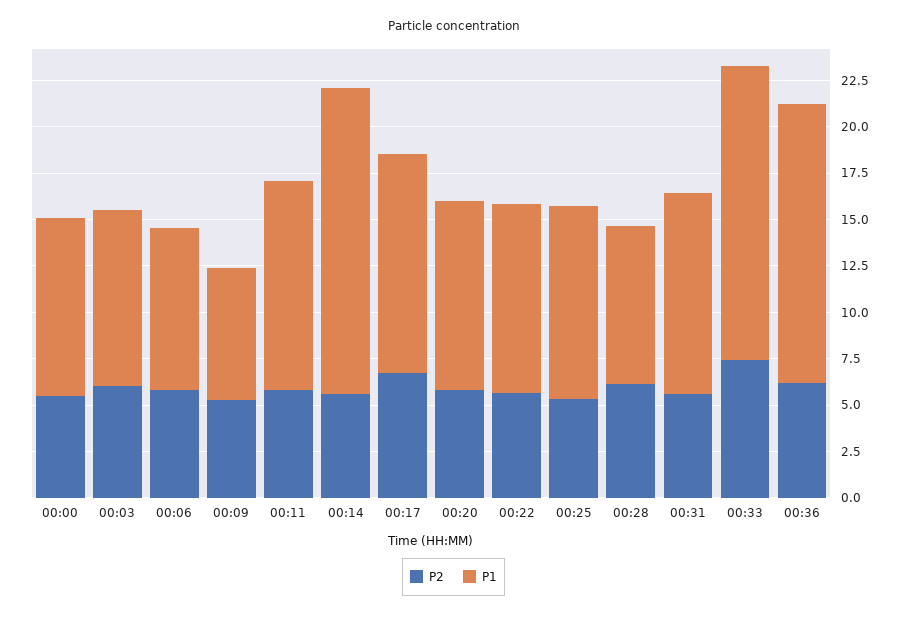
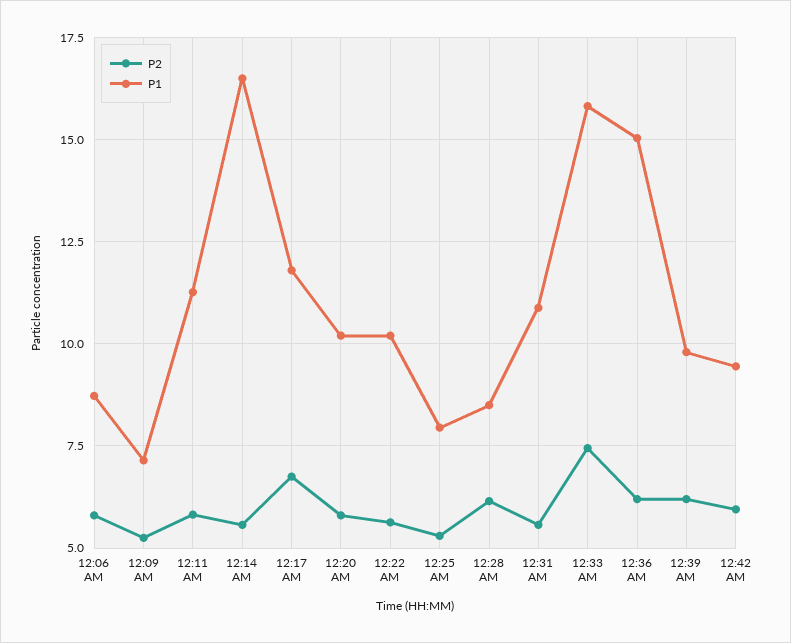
P2, 00:00: 5.5 -> none
P1, 00:00: 9.5 -> none
P2, 00:03: 6 -> none
P1, 00:03: 9.5 -> none
P1, 00:25: 10.5 -> 8
P2, 12:39 AM: none -> 6.25
P1, 12:39 AM: none -> 9.75
P2, 12:42 AM: none -> 6
P1, 12:42 AM: none -> 9.5

